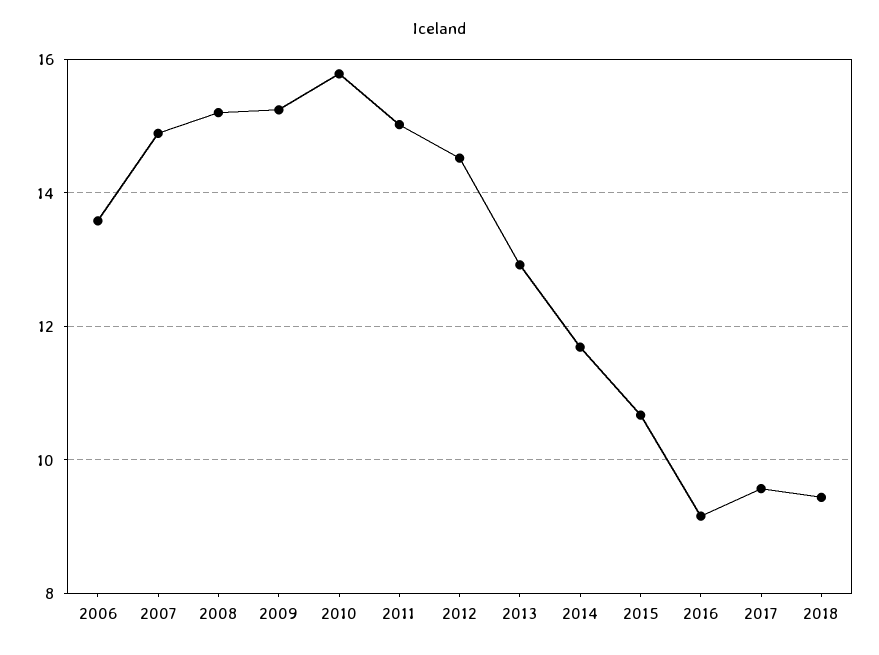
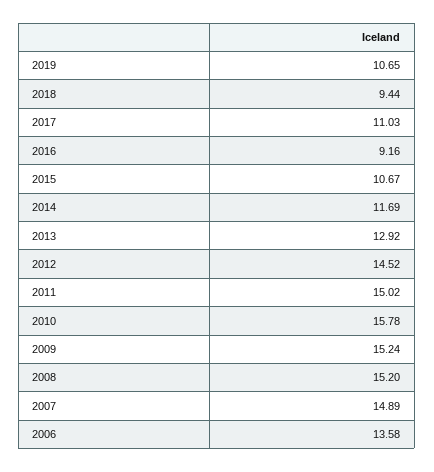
2017: 9.6 -> 11.03
2019: none -> 10.65

